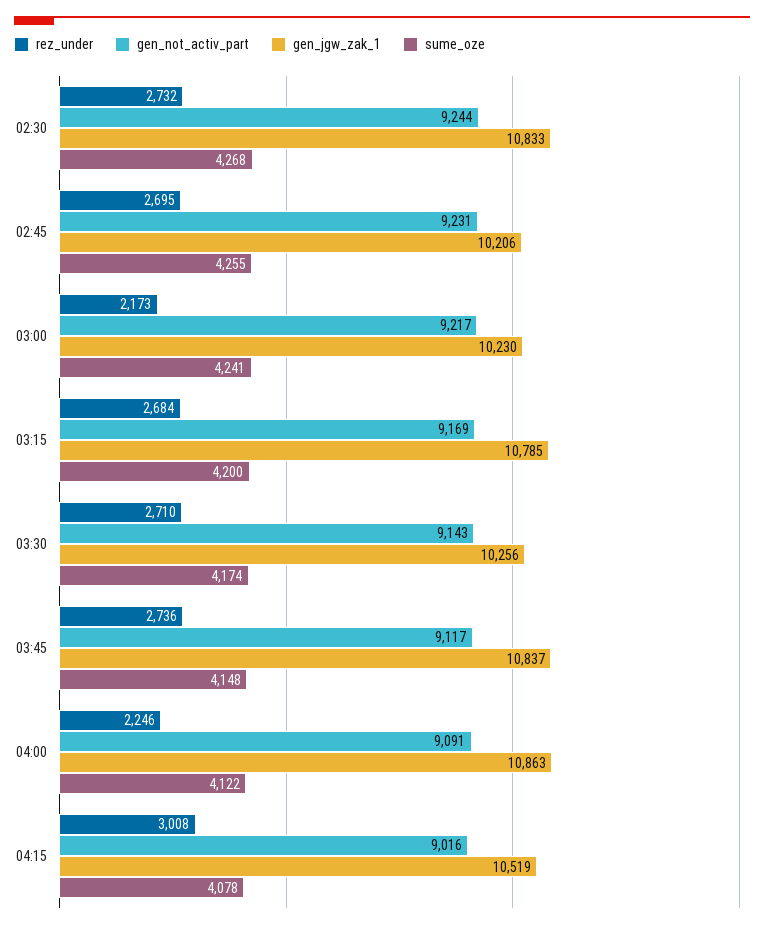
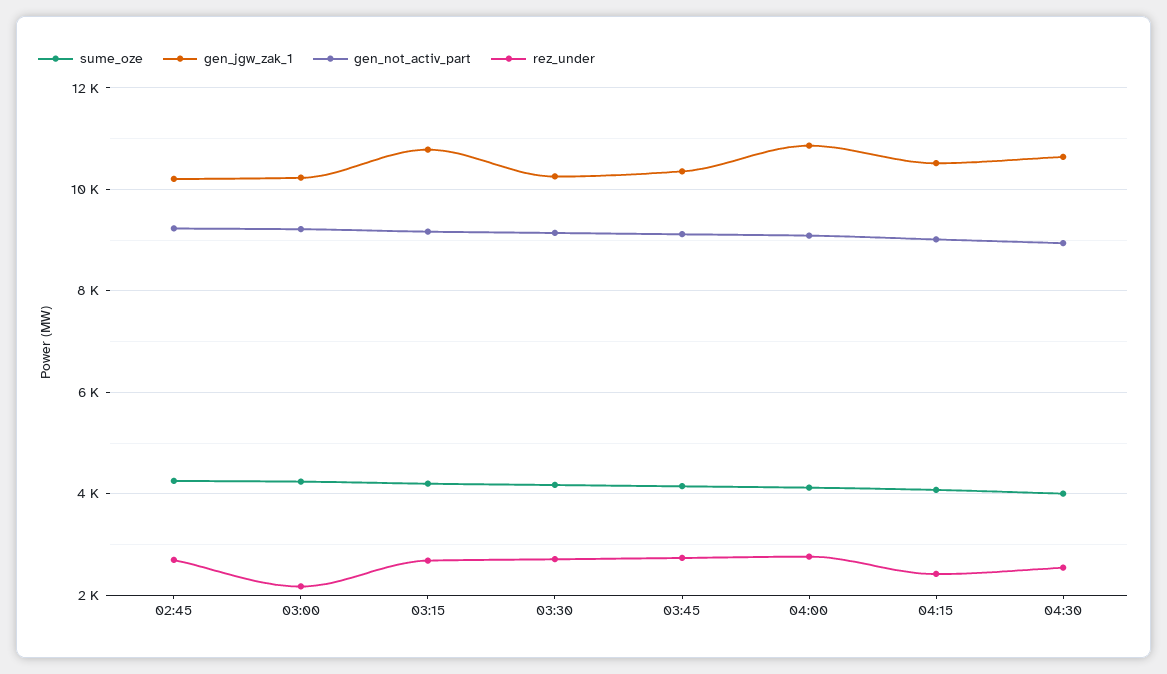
rez_under, 02:30: 2732 -> none
gen_not_activ_part, 02:30: 9244 -> none
gen_jgw_zak_1, 02:30: 10833 -> none
sume_oze, 02:30: 4268 -> none
gen_jgw_zak_1, 03:45: 10837 -> 10400
rez_under, 04:00: 2246 -> 2800
rez_under, 04:15: 3008 -> 2400
sume_oze, 04:30: none -> 4000
gen_jgw_zak_1, 04:30: none -> 10600
gen_not_activ_part, 04:30: none -> 9000
rez_under, 04:30: none -> 2600

